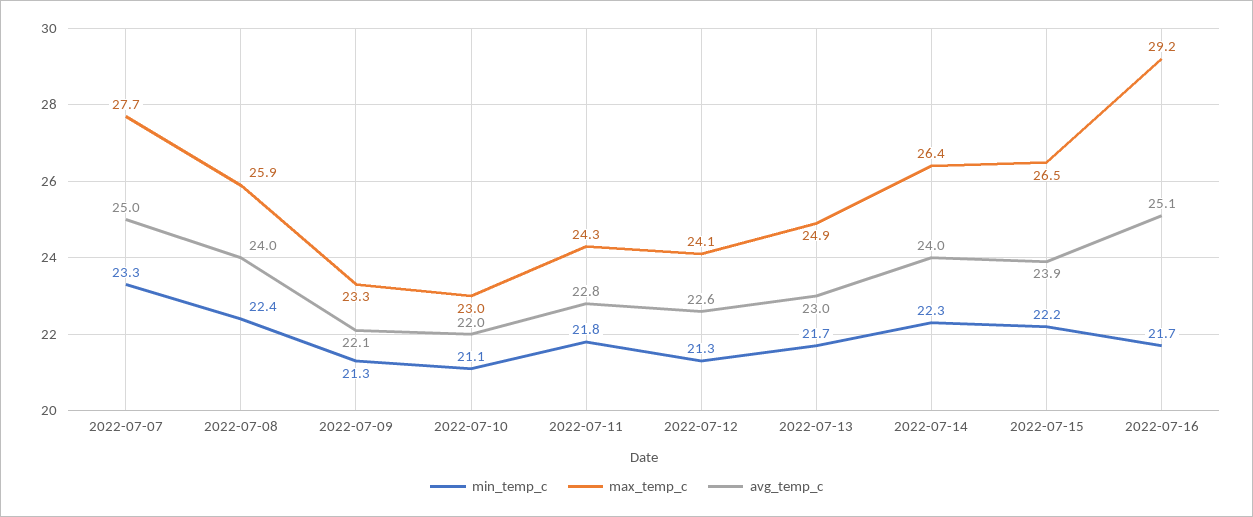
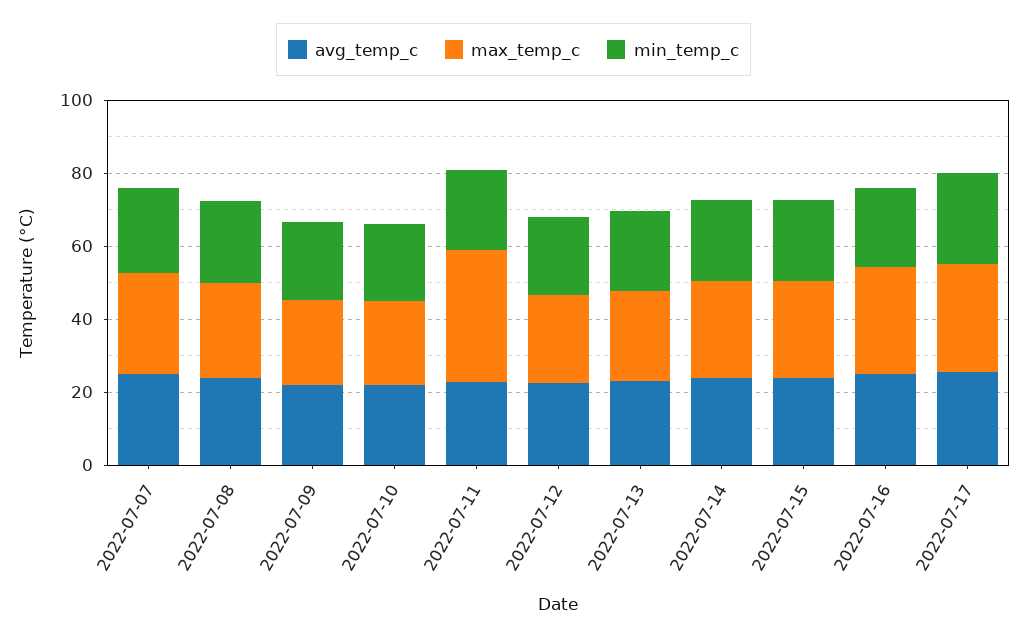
max_temp_c, 2022-07-11: 24.3 -> 35
avg_temp_c, 2022-07-17: none -> 25
max_temp_c, 2022-07-17: none -> 30
min_temp_c, 2022-07-17: none -> 25

